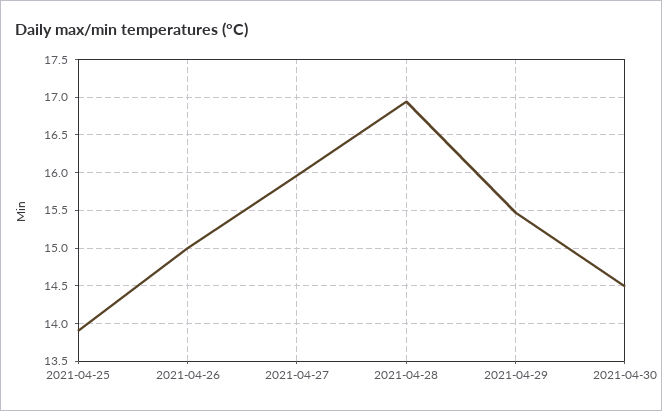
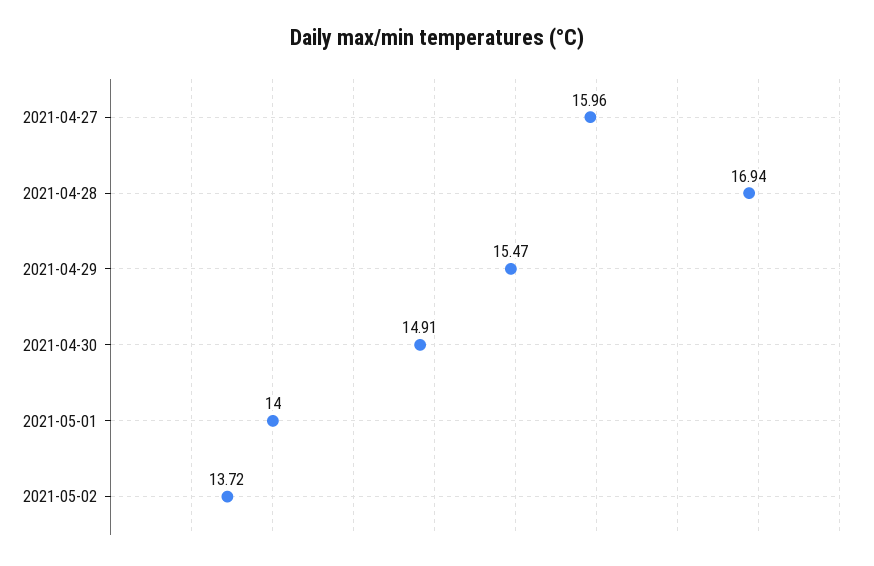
2021-04-25: 13.9 -> none
2021-04-26: 15 -> none
2021-04-30: 14.5 -> 14.91
2021-05-01: none -> 14
2021-05-02: none -> 13.72

